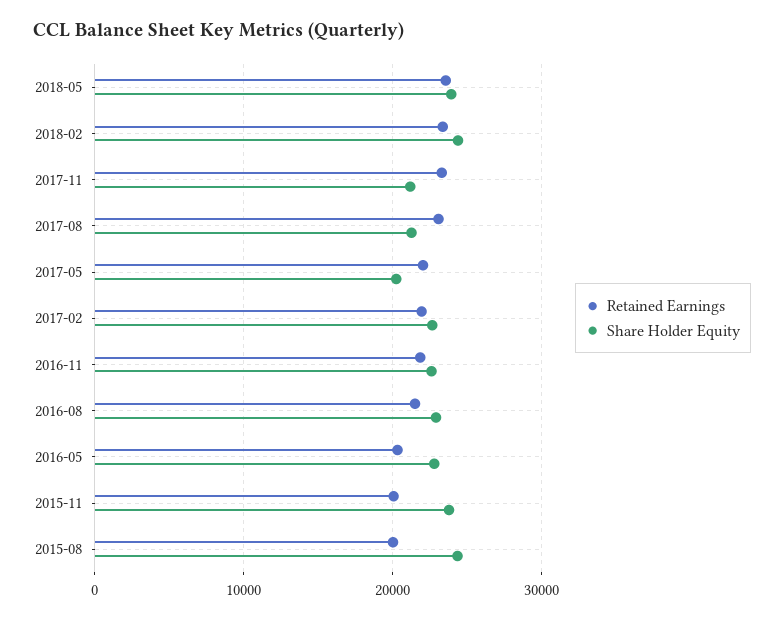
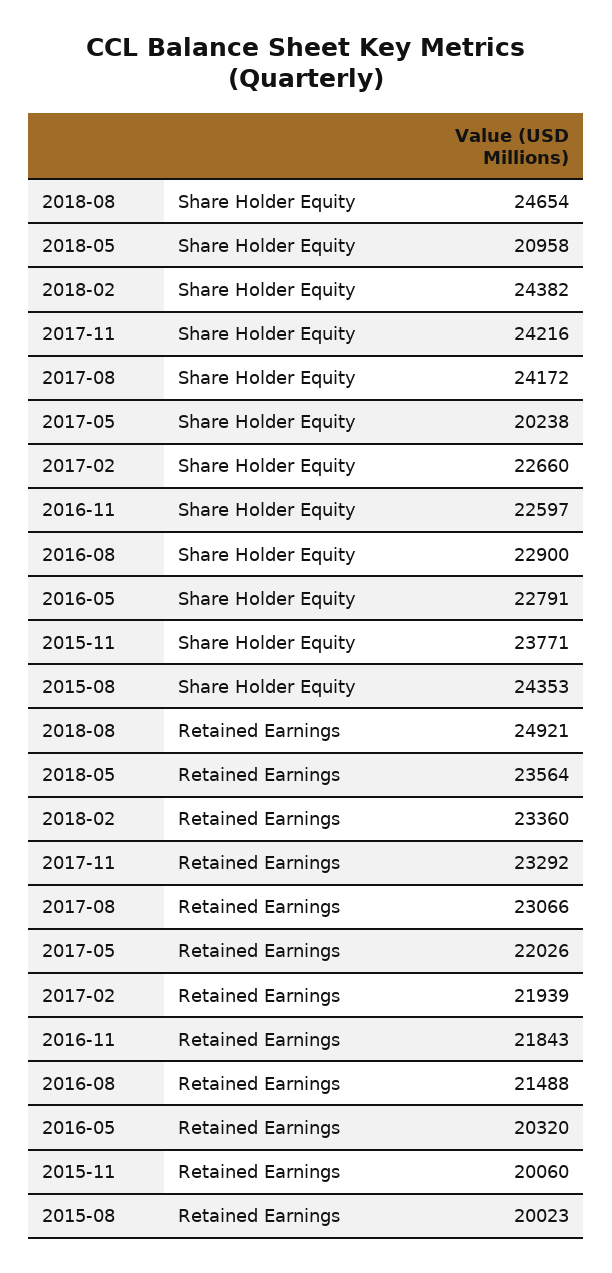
Share Holder Equity, 2018-05: 24000 -> 20958
Share Holder Equity, 2017-11: 21000 -> 24216
Share Holder Equity, 2017-08: 21000 -> 24172
Share Holder Equity, 2018-08: none -> 24654
Retained Earnings, 2018-08: none -> 24921

